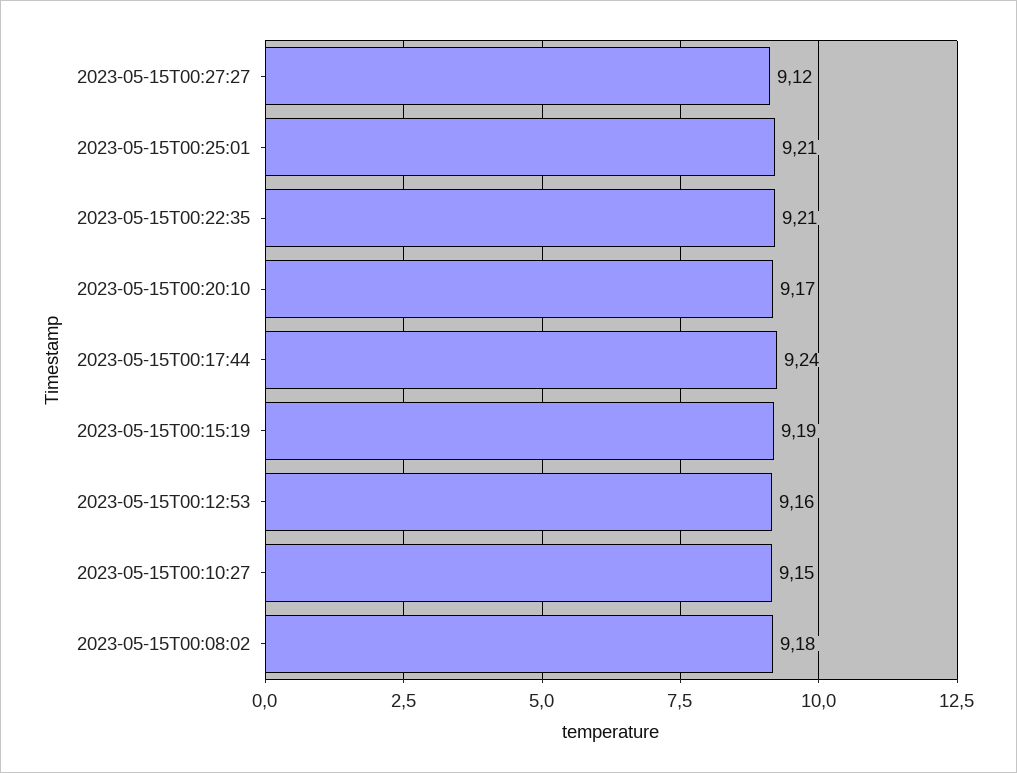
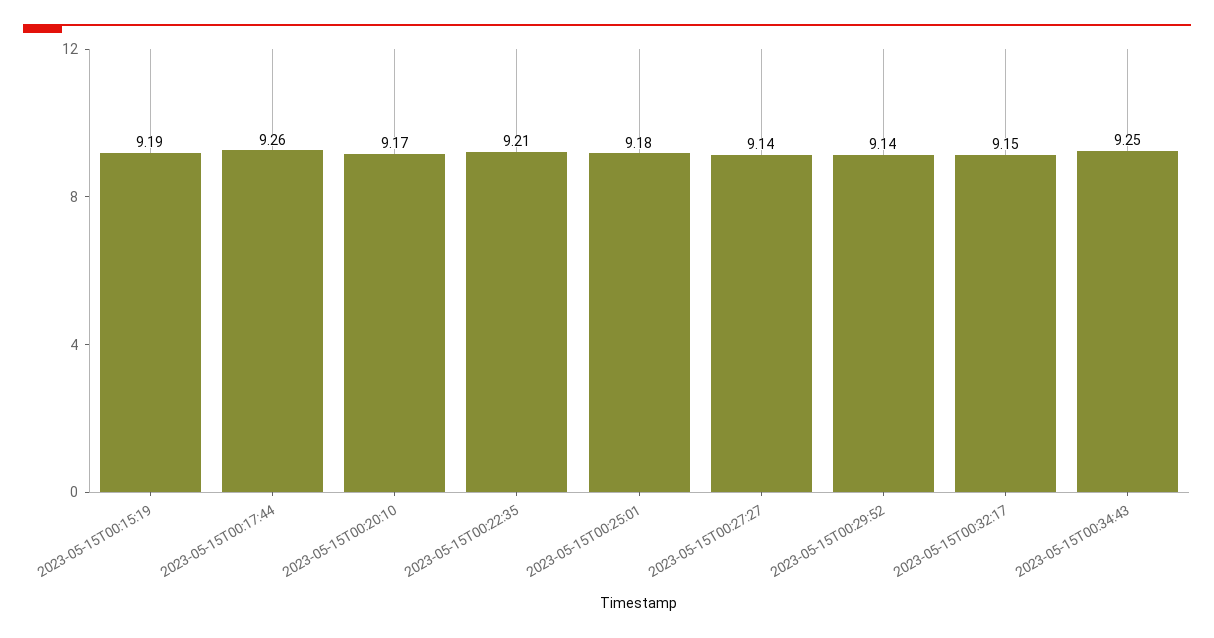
2023-05-15T00:27:27: 9.12 -> 9.14
2023-05-15T00:25:01: 9.21 -> 9.18
2023-05-15T00:17:44: 9.24 -> 9.26
2023-05-15T00:12:53: 9.16 -> none
2023-05-15T00:10:27: 9.15 -> none
2023-05-15T00:08:02: 9.18 -> none
2023-05-15T00:29:52: none -> 9.14
2023-05-15T00:32:17: none -> 9.15
2023-05-15T00:34:43: none -> 9.25

